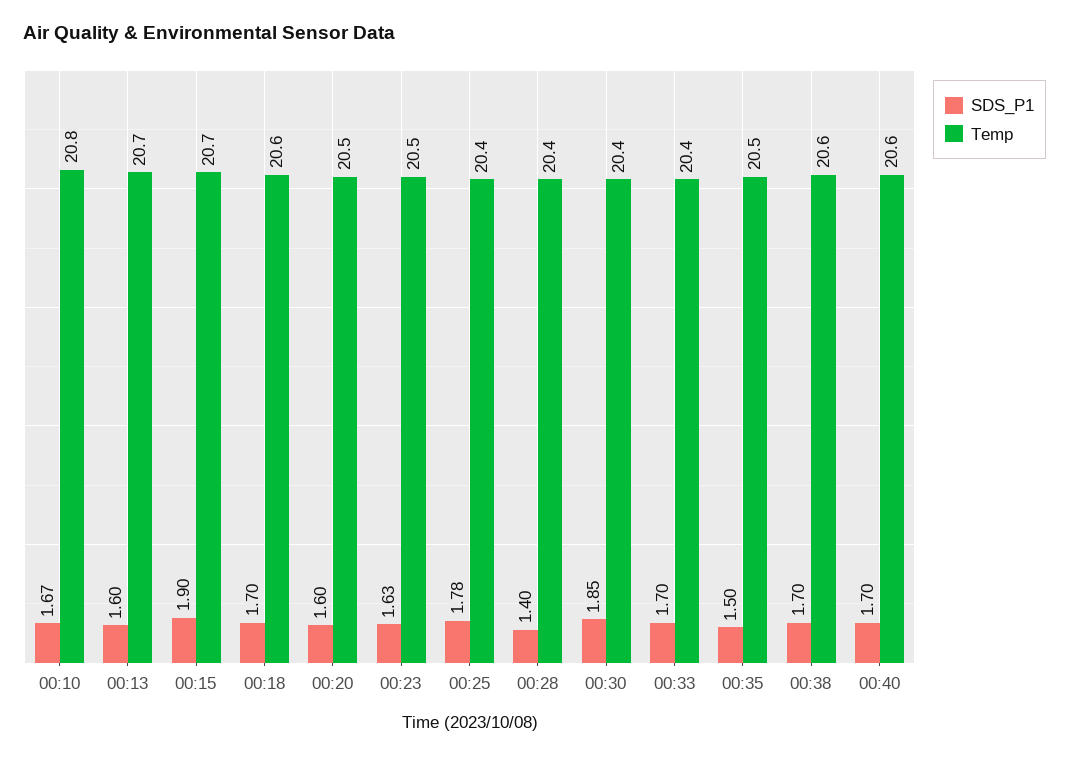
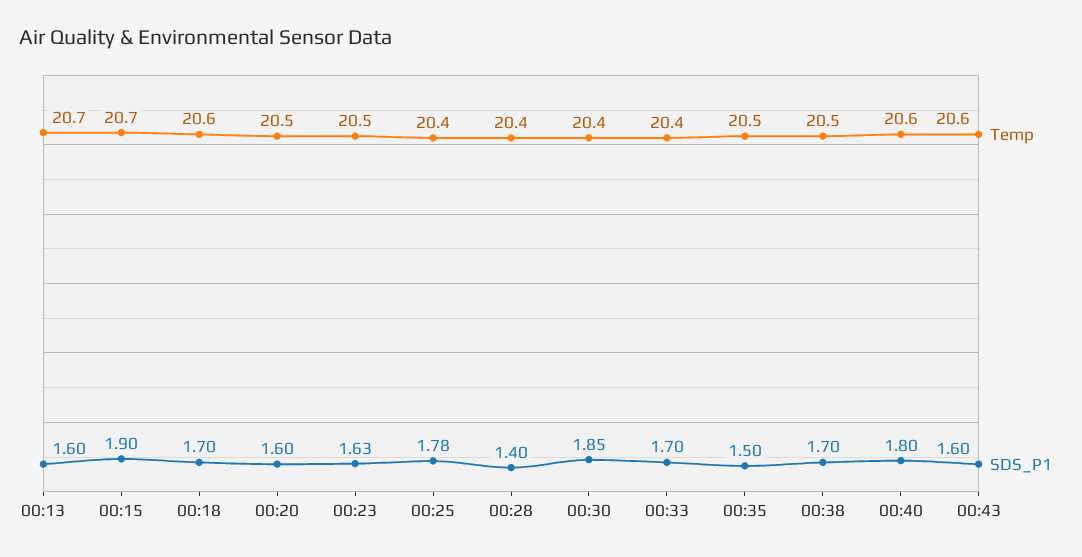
SDS_P1, 00:10: 1.67 -> none
Temp, 00:10: 20.8 -> none
Temp, 00:38: 20.6 -> 20.5
SDS_P1, 00:40: 1.7 -> 1.8
Temp, 00:43: none -> 20.6
SDS_P1, 00:43: none -> 1.6

